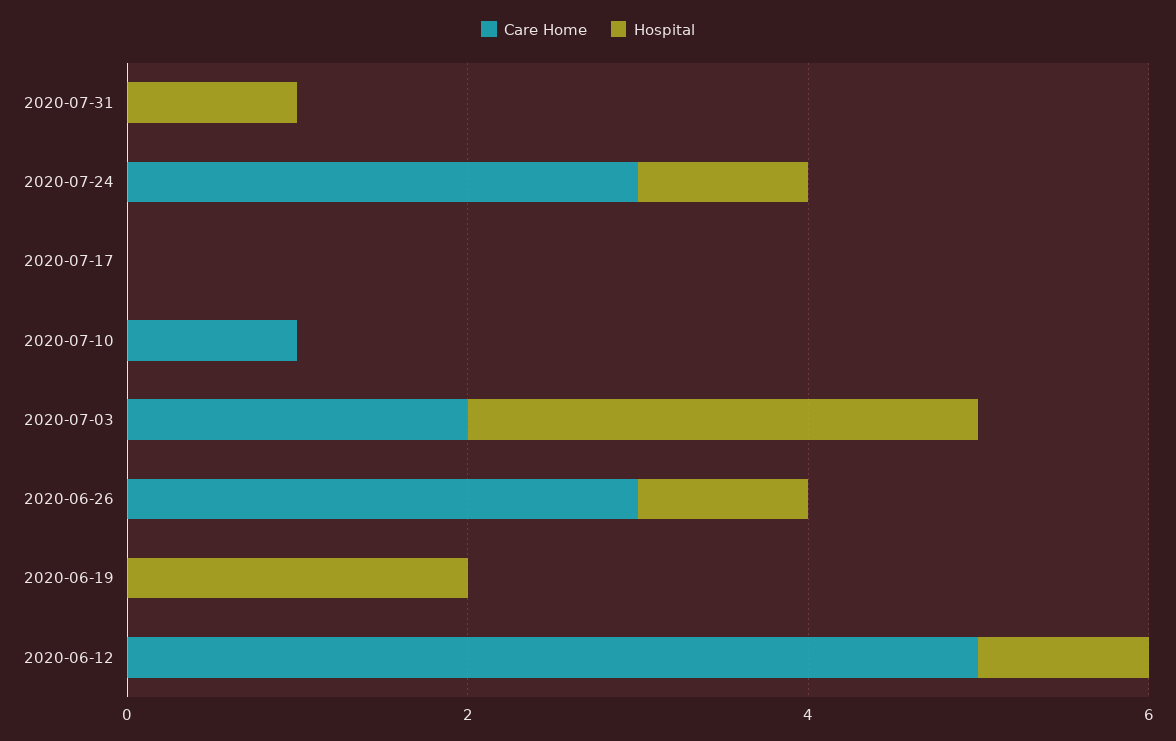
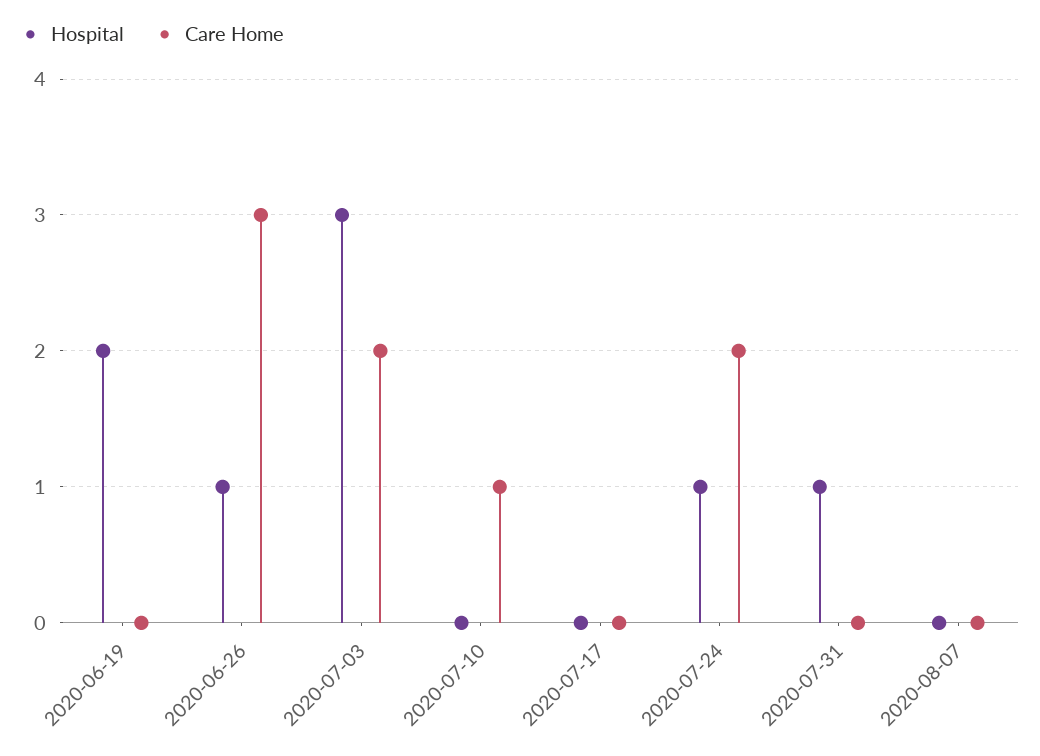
Care Home, 2020-07-24: 3 -> 2
Care Home, 2020-06-12: 5 -> none
Hospital, 2020-06-12: 1 -> none
Hospital, 2020-08-07: none -> 0
Care Home, 2020-08-07: none -> 0

